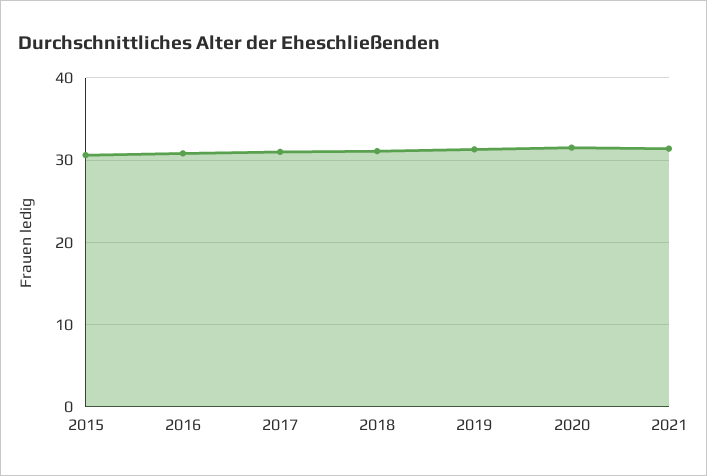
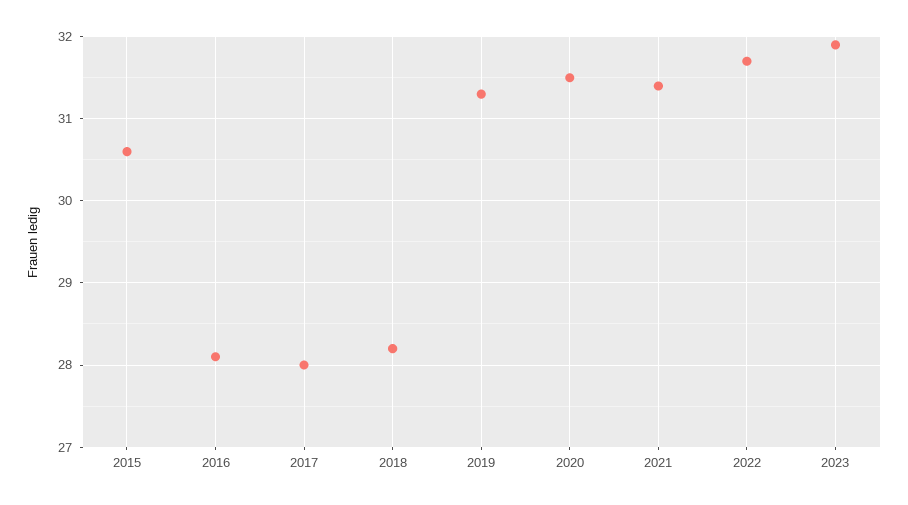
2016: 31 -> 28.1
2017: 31 -> 28
2018: 31 -> 28.2
2022: none -> 31.7
2023: none -> 31.9

